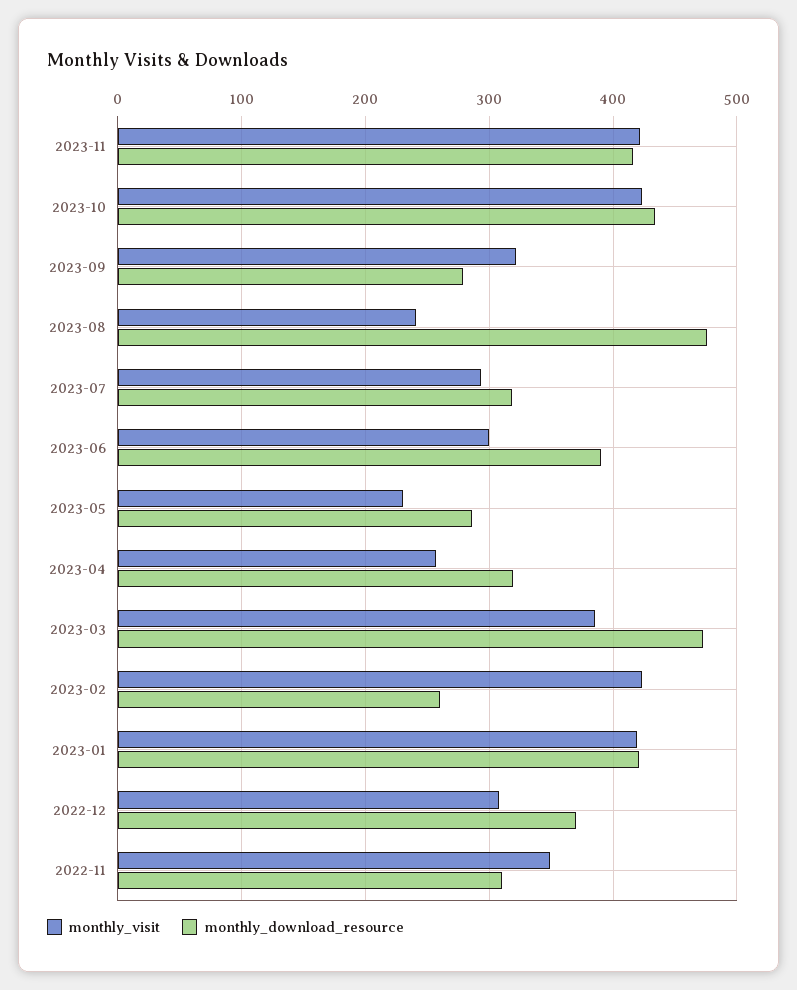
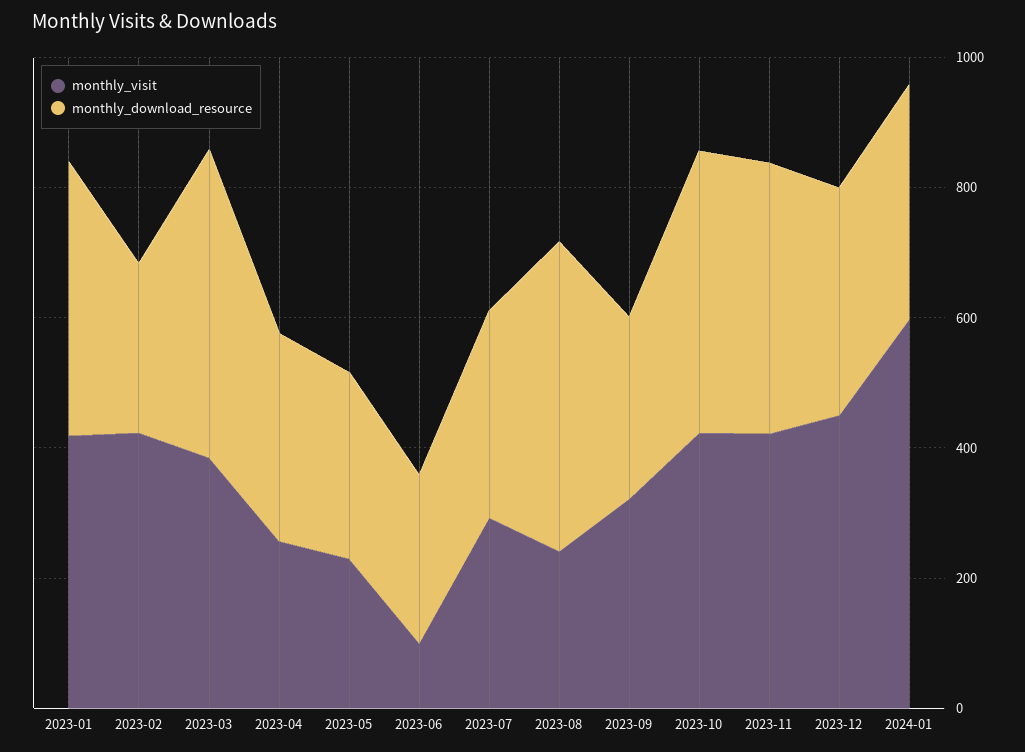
monthly_visit, 2023-06: 300 -> 100
monthly_download_resource, 2023-06: 390 -> 250
monthly_visit, 2022-12: 310 -> none
monthly_download_resource, 2022-12: 370 -> none
monthly_visit, 2022-11: 350 -> none
monthly_download_resource, 2022-11: 310 -> none
monthly_visit, 2023-12: none -> 450
monthly_download_resource, 2023-12: none -> 350
monthly_visit, 2024-01: none -> 600
monthly_download_resource, 2024-01: none -> 350

